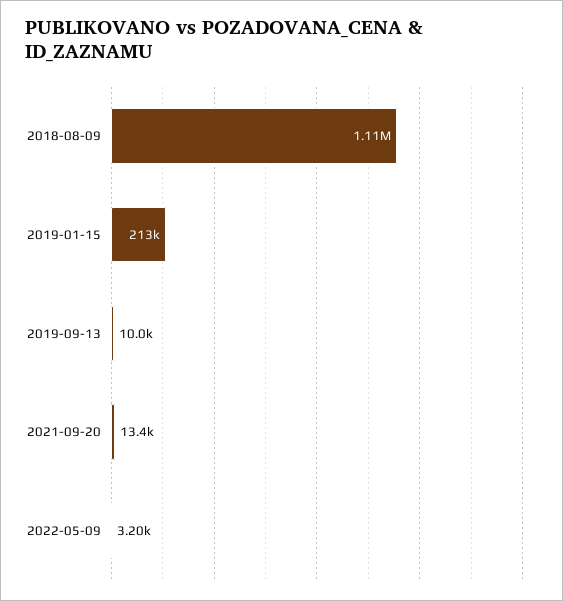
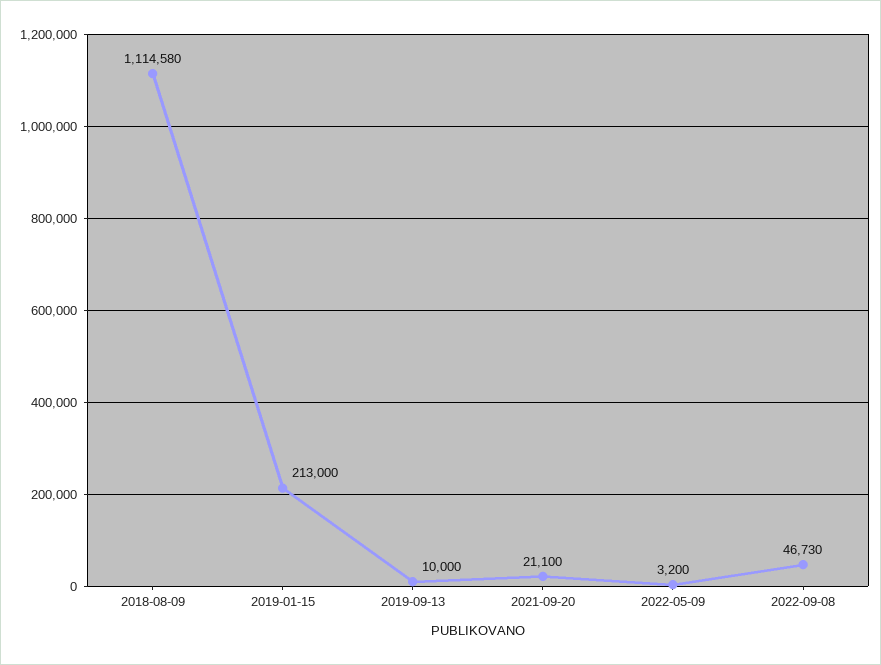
2021-09-20: 13400 -> 21100
2022-09-08: none -> 46730

